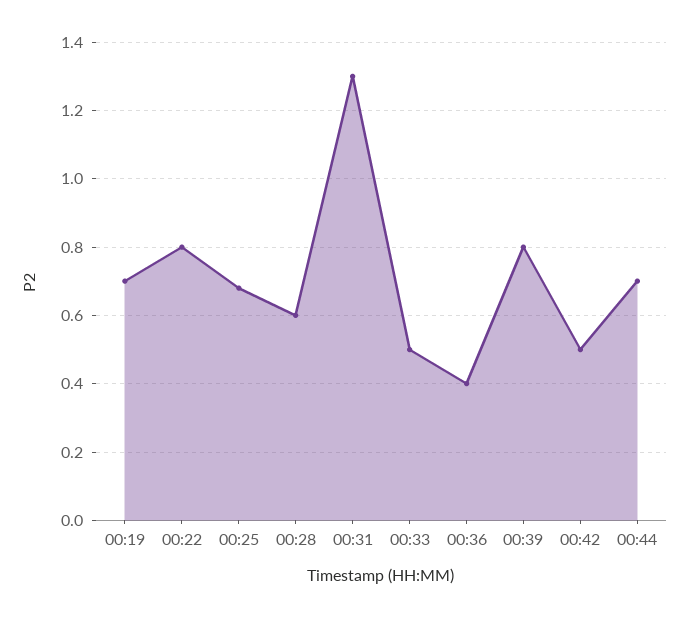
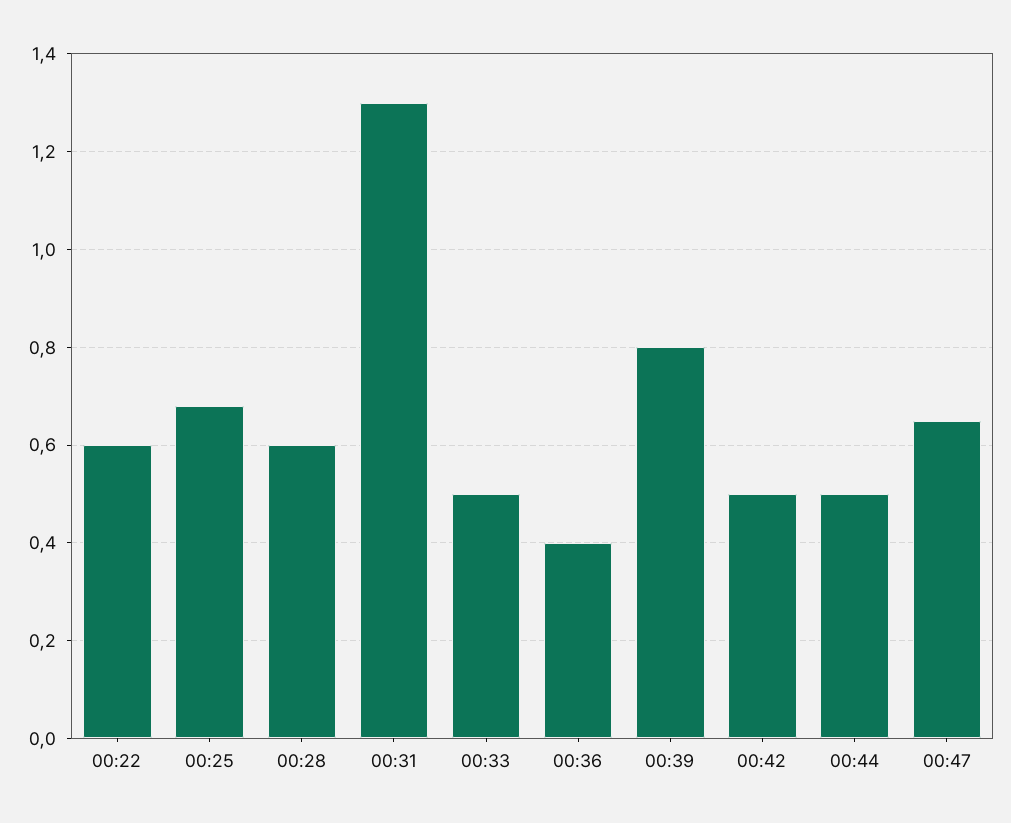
00:19: 0.7 -> none
00:22: 0.8 -> 0.6
00:44: 0.7 -> 0.5
00:47: none -> 0.65

